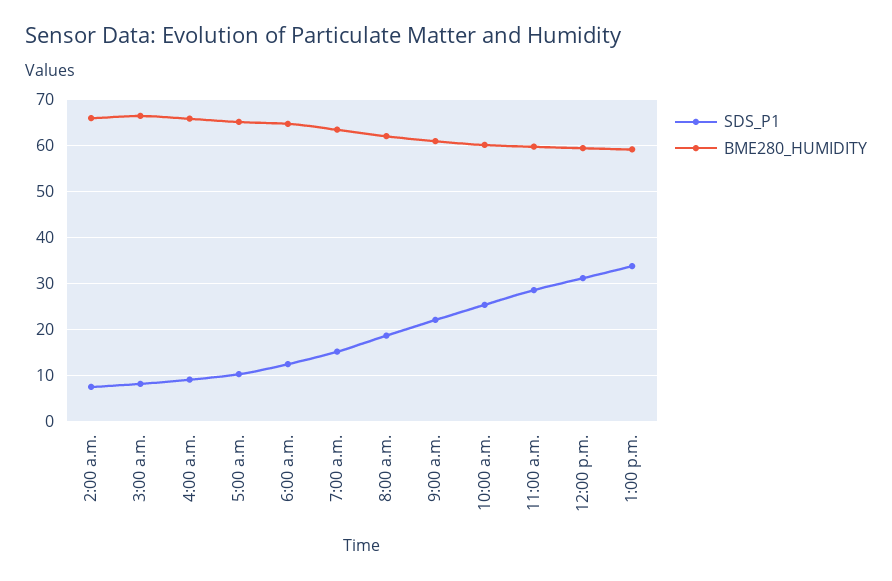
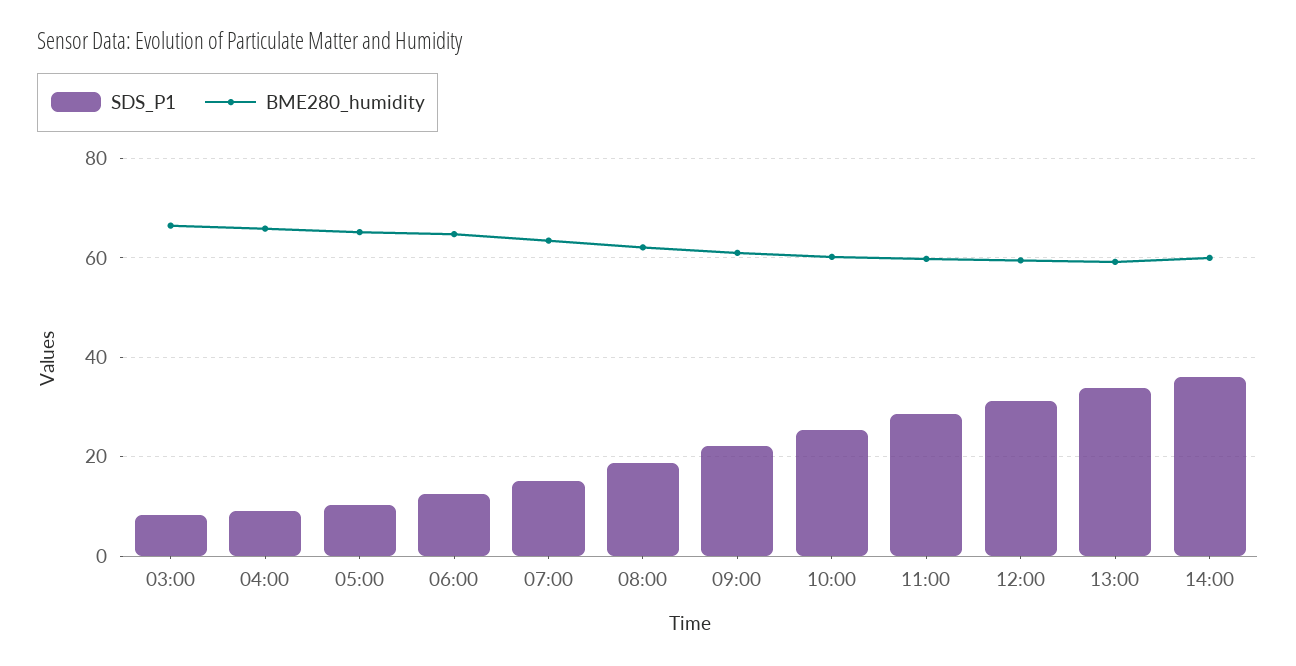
SDS_P1, 2:00 a.m.: 8 -> none
BME280_HUMIDITY, 2:00 a.m.: 66 -> none
SDS_P1, 14:00: none -> 36
BME280_HUMIDITY, 14:00: none -> 60

